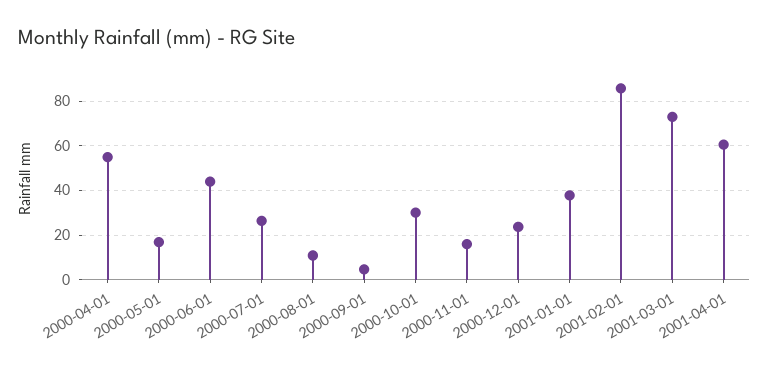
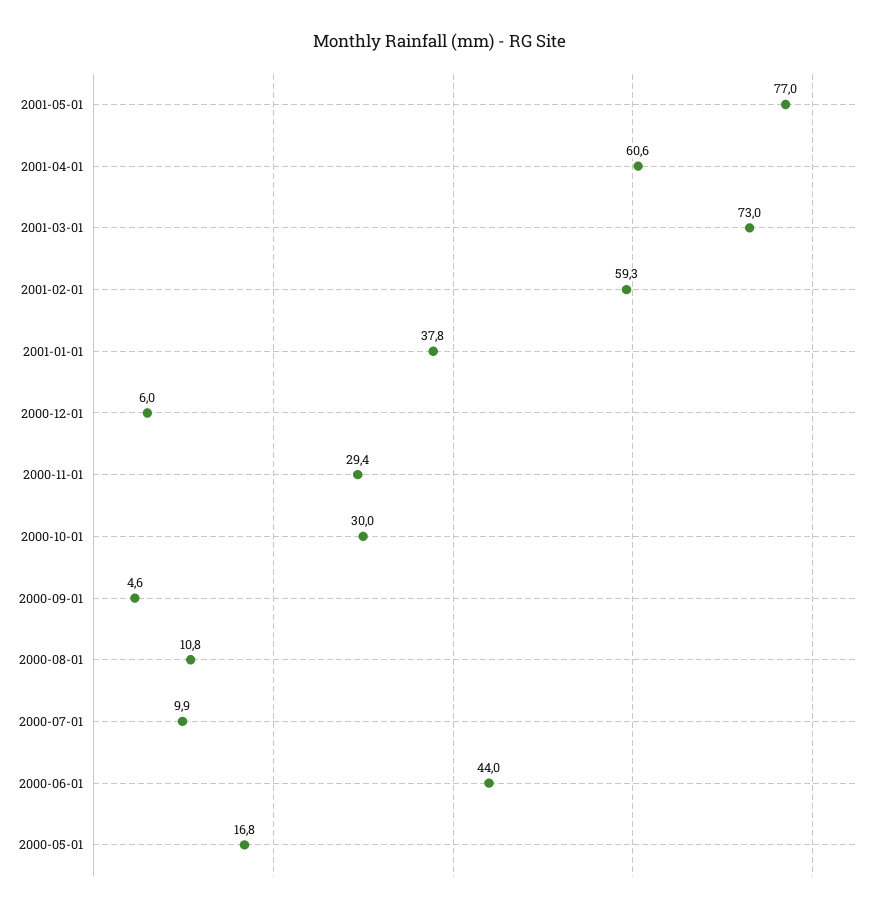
2000-04-01: 55 -> none
2000-07-01: 25 -> 9.9
2000-11-01: 15 -> 29.4
2000-12-01: 25 -> 6
2001-02-01: 85 -> 59.3
2001-05-01: none -> 77

